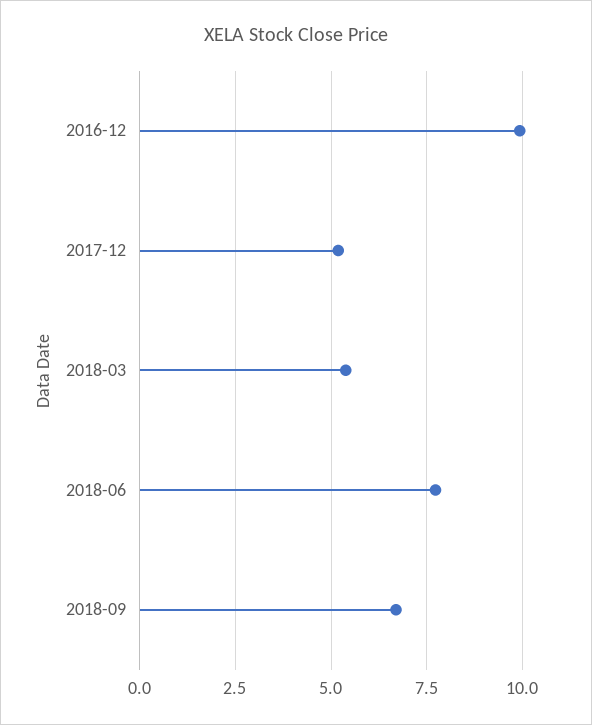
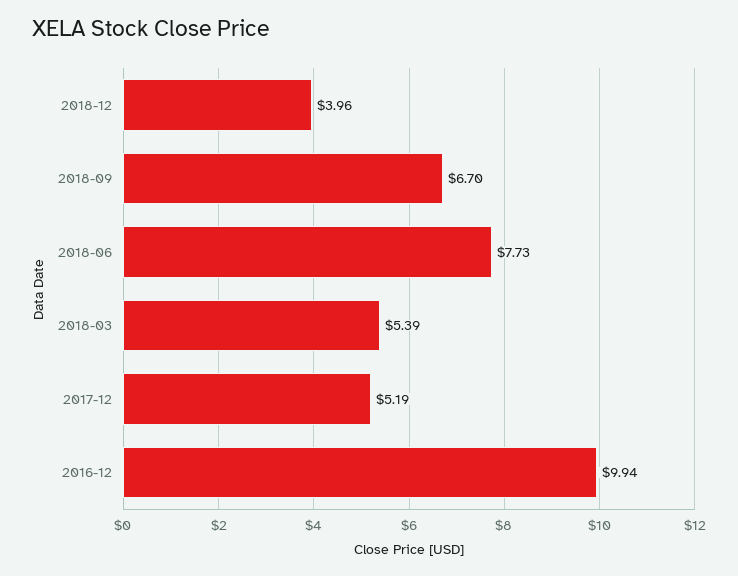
2018-12: none -> 3.96

